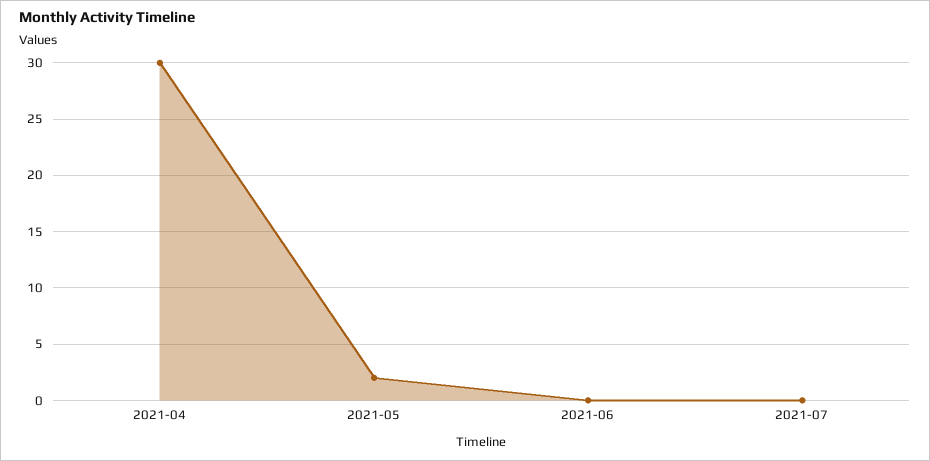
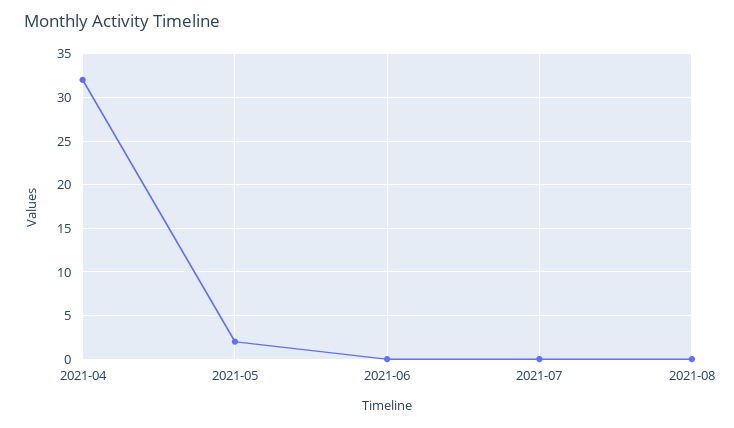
2021-04: 30 -> 32
2021-08: none -> 0

